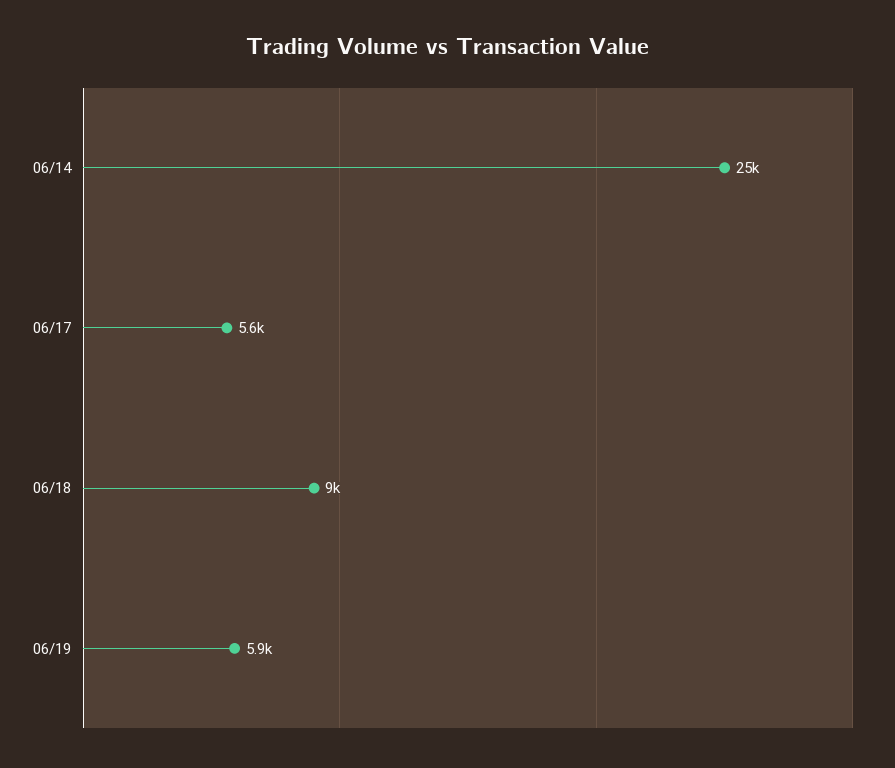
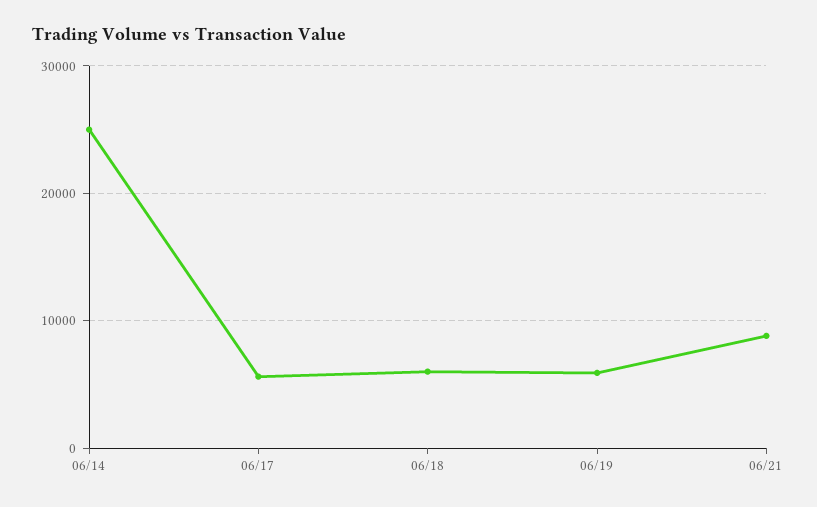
06/18: 9000 -> 6000
06/21: none -> 9000

